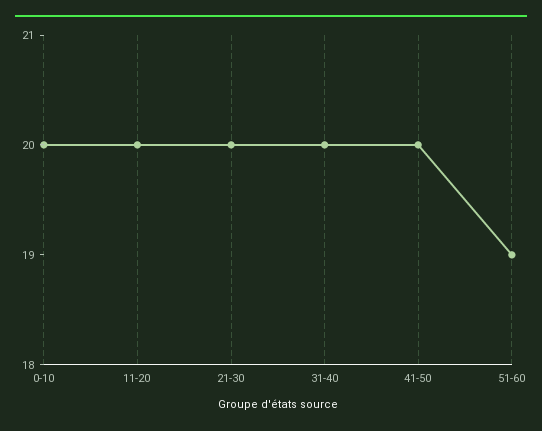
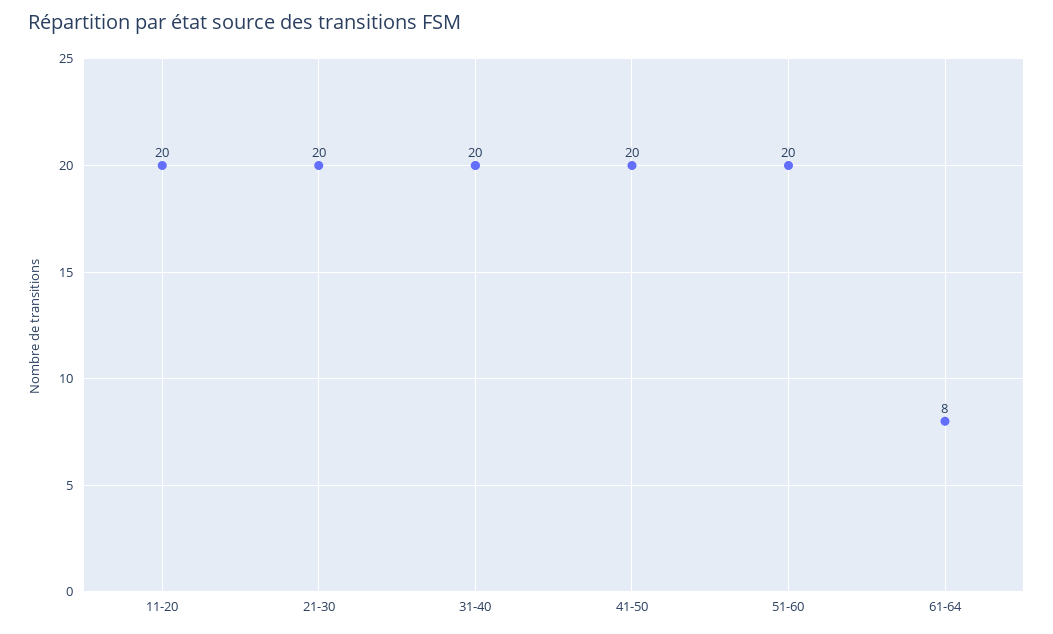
0-10: 20 -> none
51-60: 19 -> 20
61-64: none -> 8

